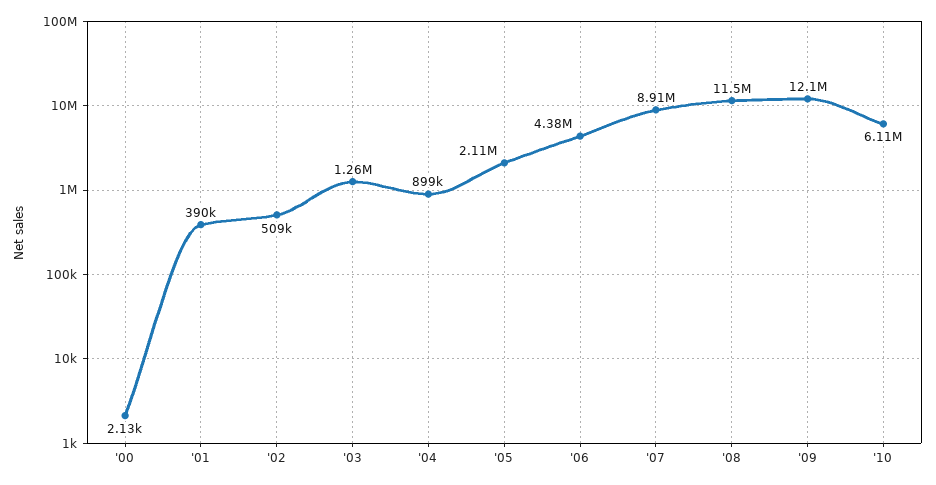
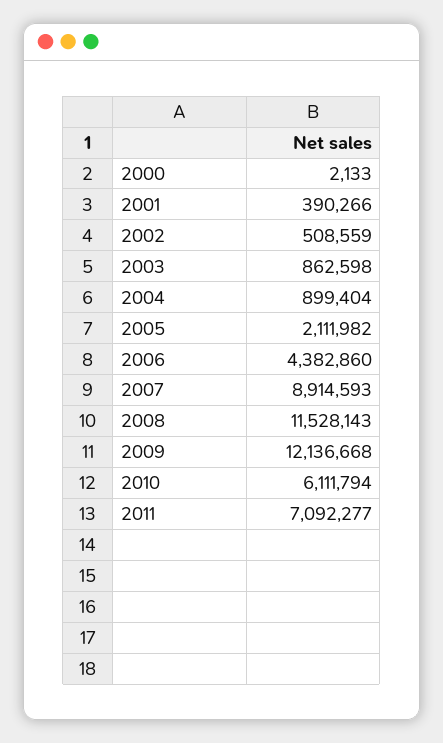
'03: 1260000 -> 862598
2011: none -> 7092277

